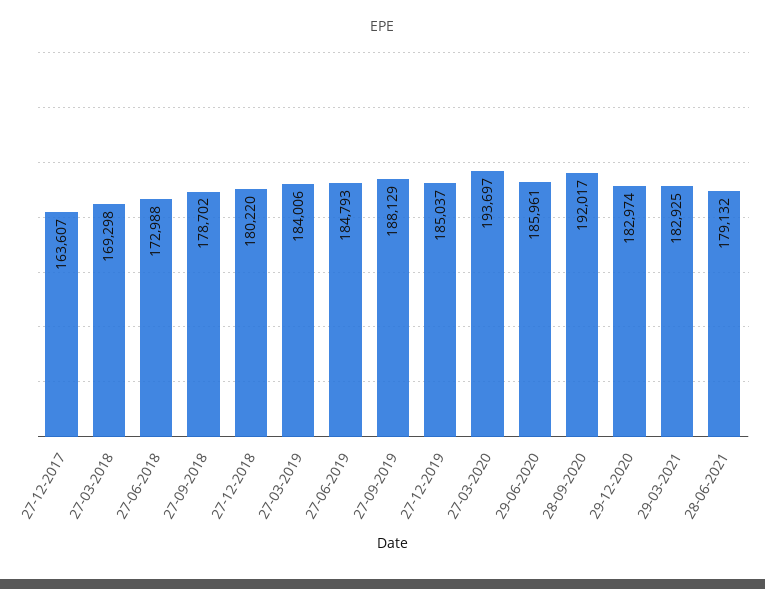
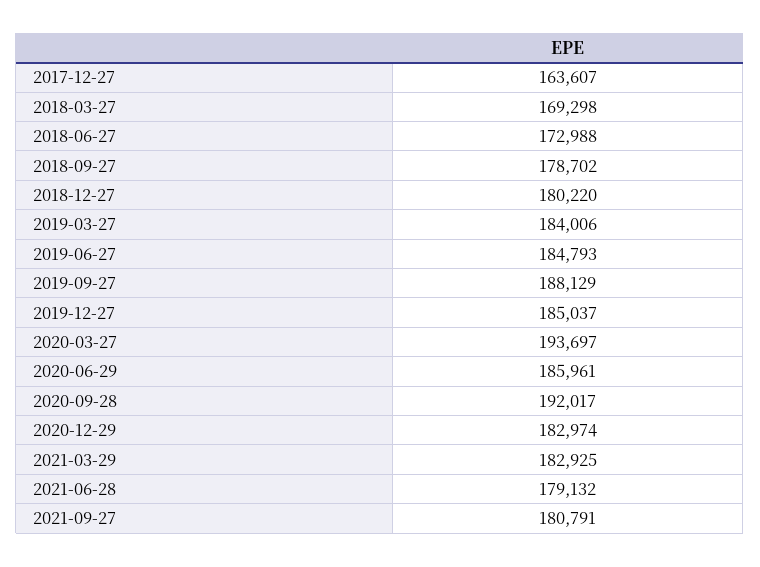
2021-09-27: none -> 180791

